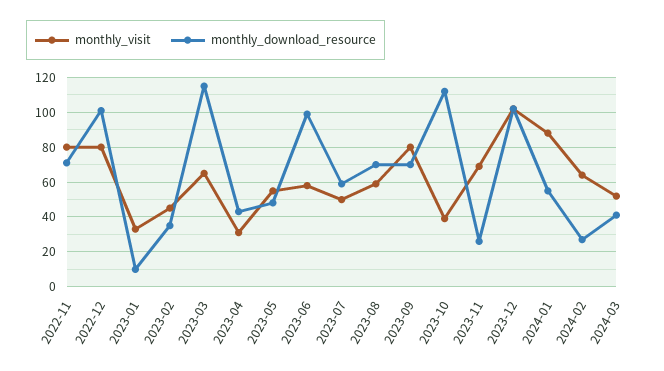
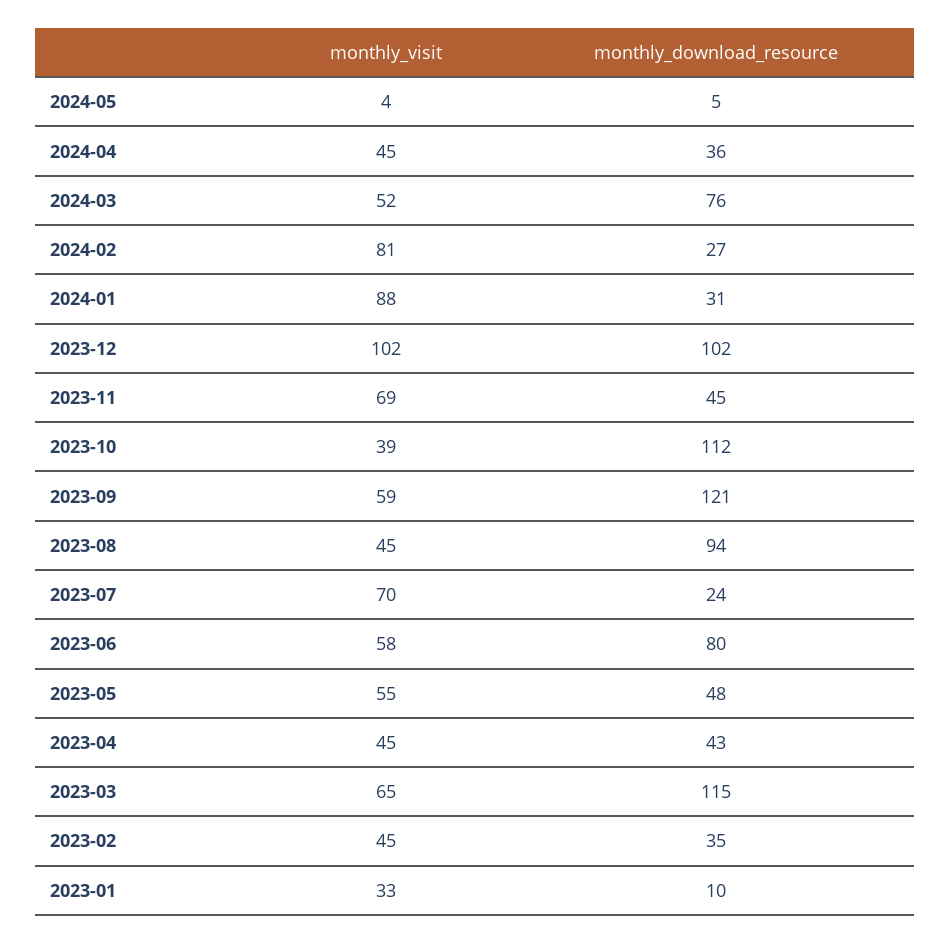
monthly_visit, 2022-11: 80 -> none
monthly_download_resource, 2022-11: 70 -> none
monthly_visit, 2022-12: 80 -> none
monthly_download_resource, 2022-12: 100 -> none
monthly_visit, 2023-04: 30 -> 45
monthly_download_resource, 2023-06: 100 -> 80
monthly_visit, 2023-07: 50 -> 70
monthly_download_resource, 2023-07: 60 -> 24
monthly_visit, 2023-08: 60 -> 45
monthly_download_resource, 2023-08: 70 -> 94
monthly_visit, 2023-09: 80 -> 59
monthly_download_resource, 2023-09: 70 -> 121
monthly_download_resource, 2023-11: 25 -> 45
monthly_download_resource, 2024-01: 55 -> 31
monthly_visit, 2024-02: 65 -> 81
monthly_download_resource, 2024-03: 40 -> 76
monthly_visit, 2024-05: none -> 4
monthly_download_resource, 2024-05: none -> 5
monthly_visit, 2024-04: none -> 45
monthly_download_resource, 2024-04: none -> 36

